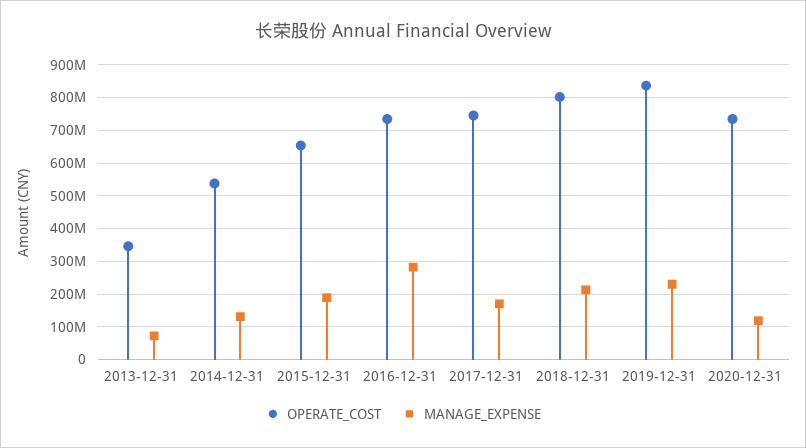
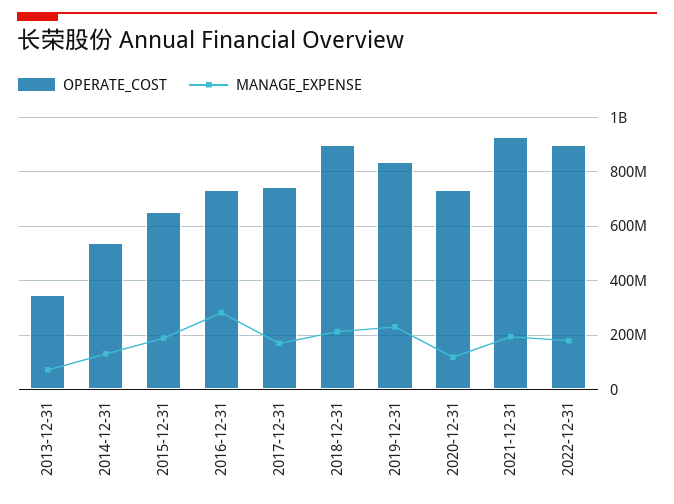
OPERATE_COST, 2018-12-31: 800000000 -> 900000000
OPERATE_COST, 2021-12-31: none -> 925000000
MANAGE_EXPENSE, 2021-12-31: none -> 200000000
OPERATE_COST, 2022-12-31: none -> 900000000
MANAGE_EXPENSE, 2022-12-31: none -> 175000000

